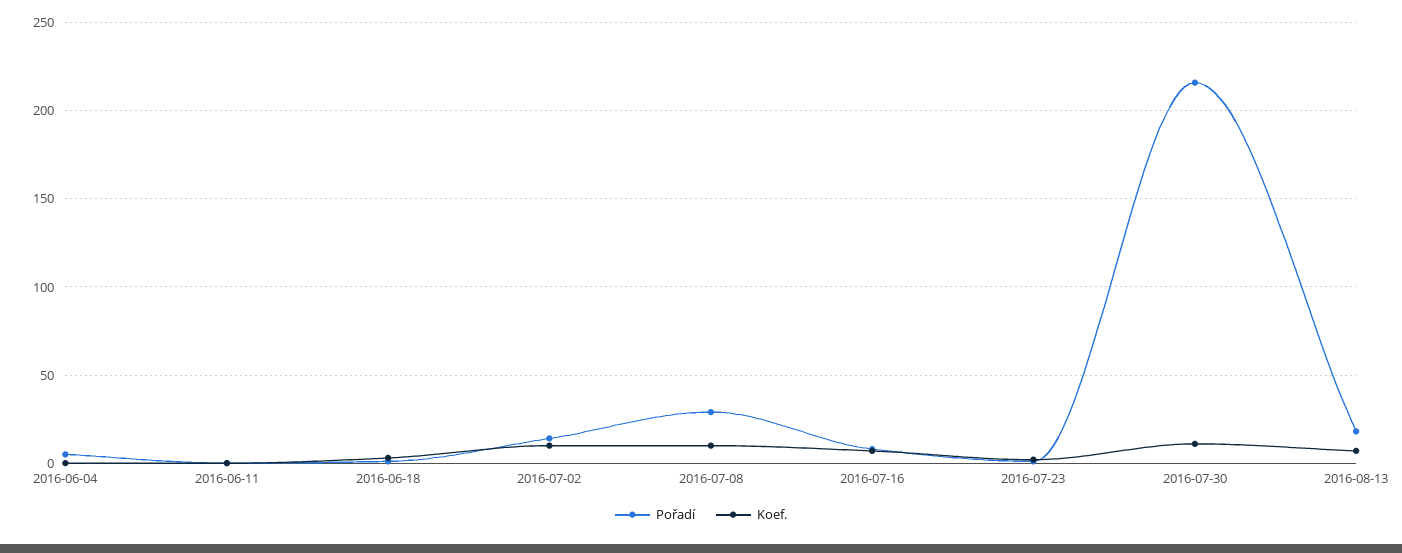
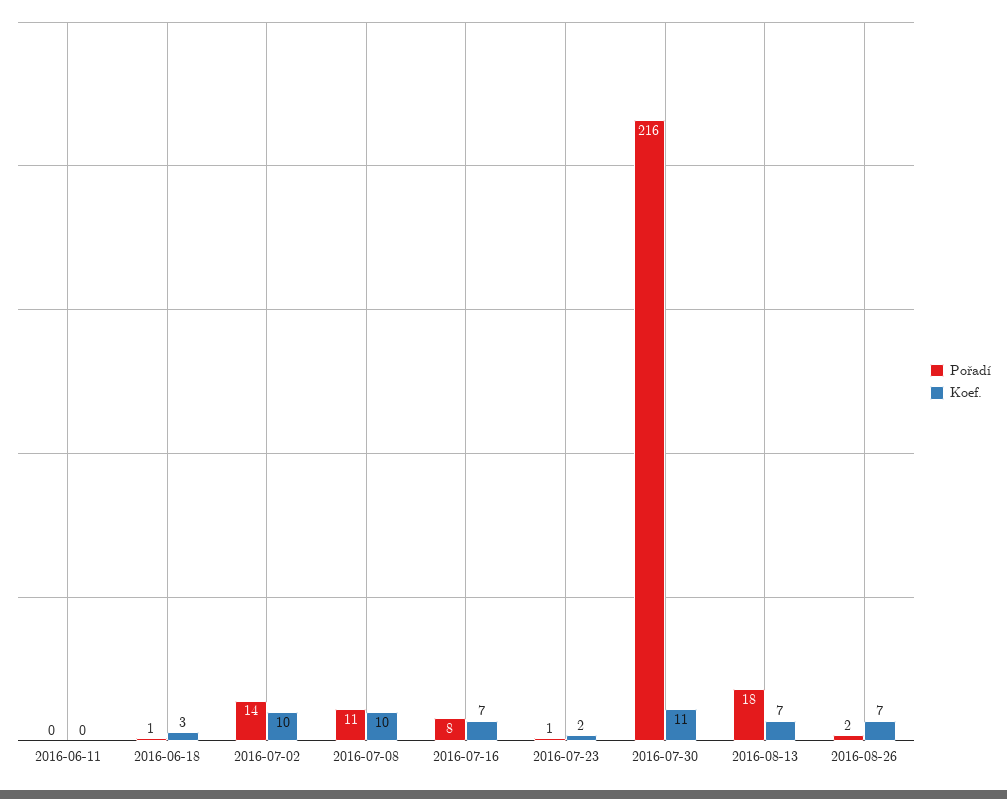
Pořadí, 2016-06-04: 5 -> none
Koef., 2016-06-04: 0 -> none
Pořadí, 2016-07-08: 30 -> 11
Pořadí, 2016-08-26: none -> 2
Koef., 2016-08-26: none -> 7

